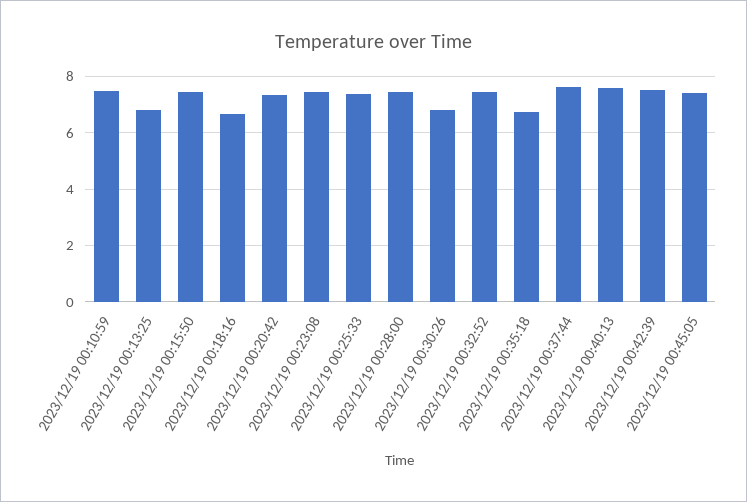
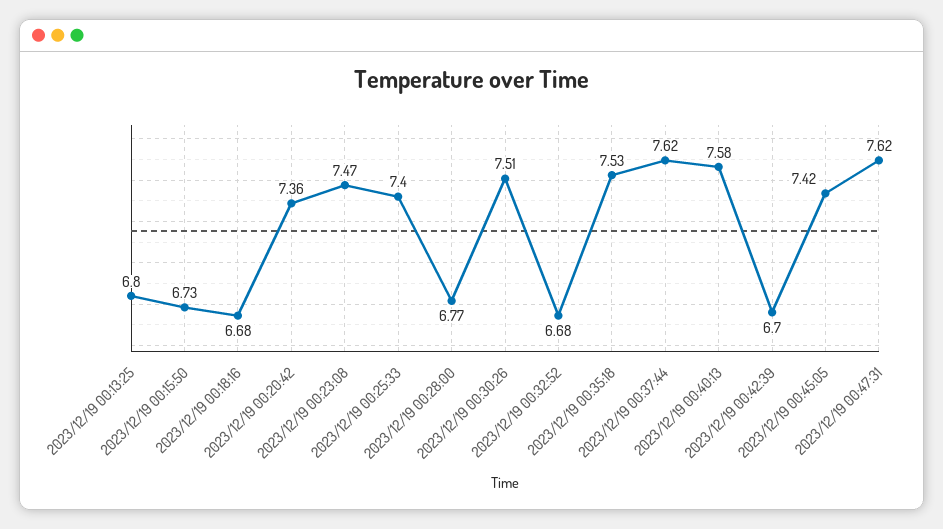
2023/12/19 00:10:59: 7.5 -> none
2023/12/19 00:15:50: 7.5 -> 6.73
2023/12/19 00:28:00: 7.5 -> 6.77
2023/12/19 00:30:26: 6.75 -> 7.51
2023/12/19 00:32:52: 7.5 -> 6.68
2023/12/19 00:35:18: 6.75 -> 7.53
2023/12/19 00:42:39: 7.5 -> 6.7
2023/12/19 00:47:31: none -> 7.62

